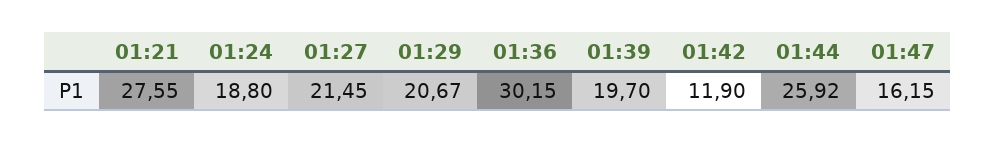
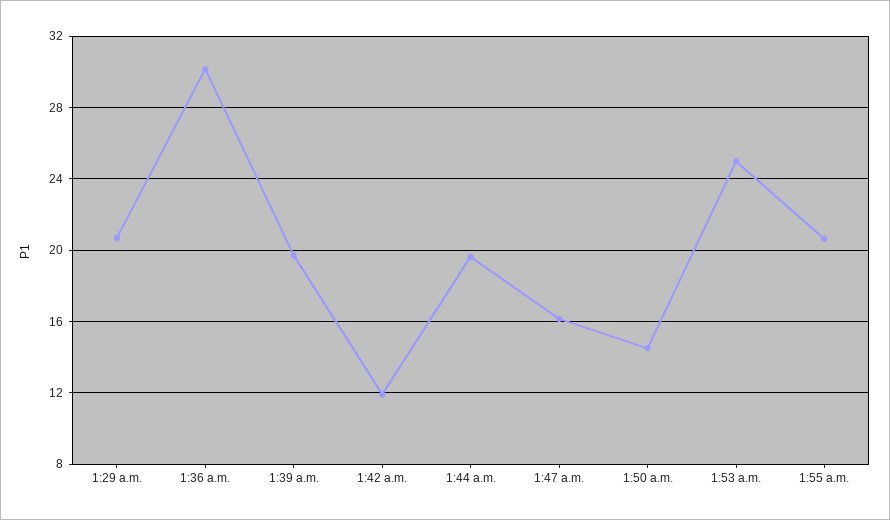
01:21: 27.55 -> none
01:24: 18.8 -> none
01:27: 21.45 -> none
01:44: 25.92 -> 19.5
1:50 a.m.: none -> 14.5
1:53 a.m.: none -> 25
1:55 a.m.: none -> 20.5

